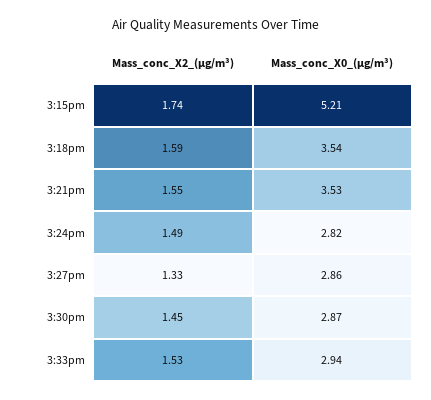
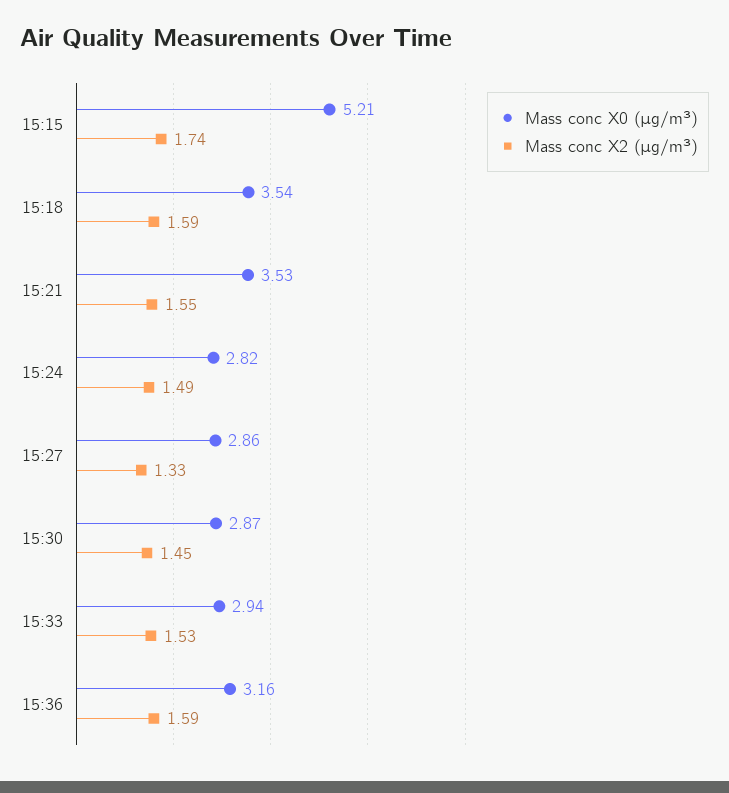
Mass_conc_X0_(μg/m³), 15:36: none -> 3.16
Mass_conc_X2_(μg/m³), 15:36: none -> 1.59

